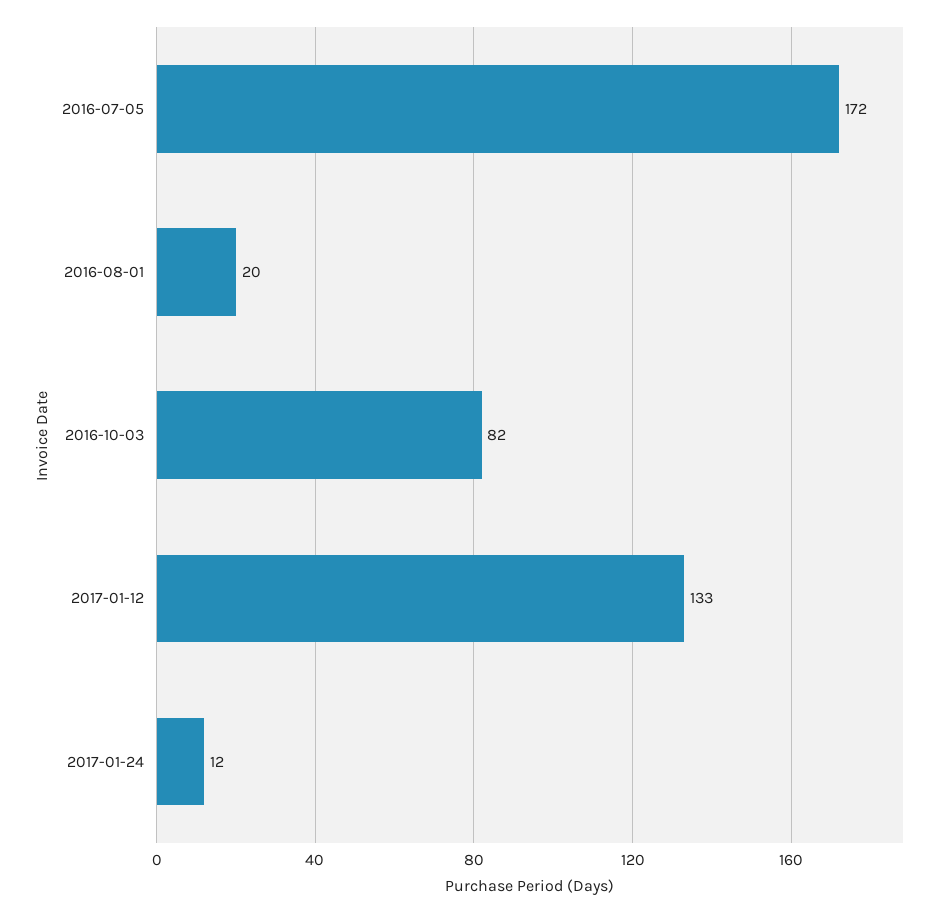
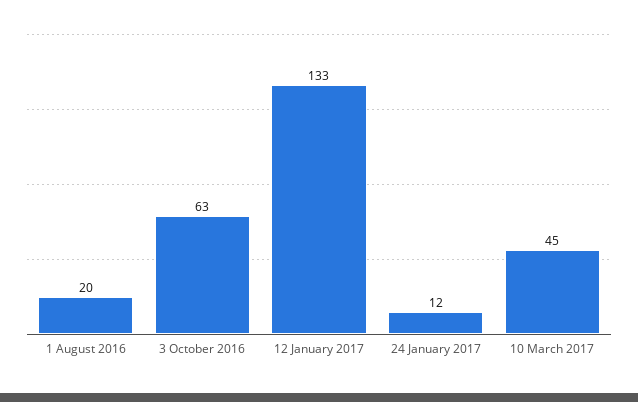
2016-07-05: 172 -> none
2016-10-03: 82 -> 63
10 March 2017: none -> 45

